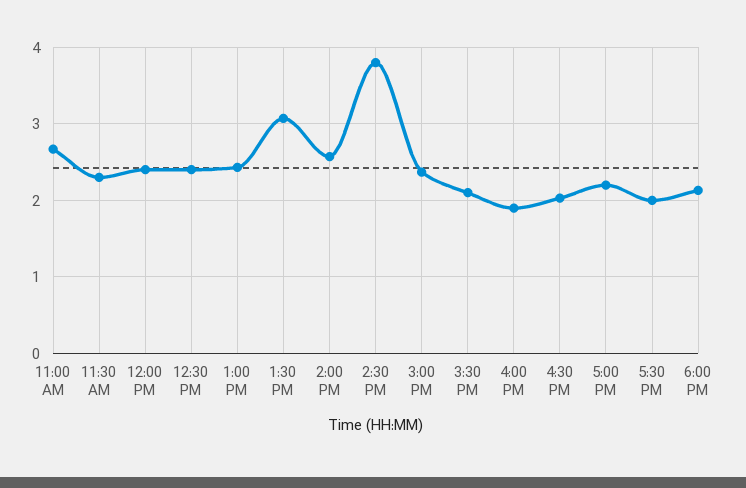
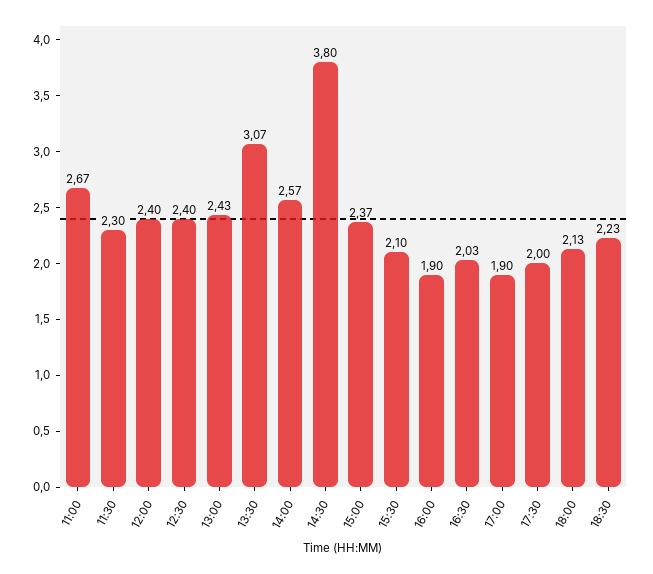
5:00 PM: 2.2 -> 1.9
18:30: none -> 2.23

